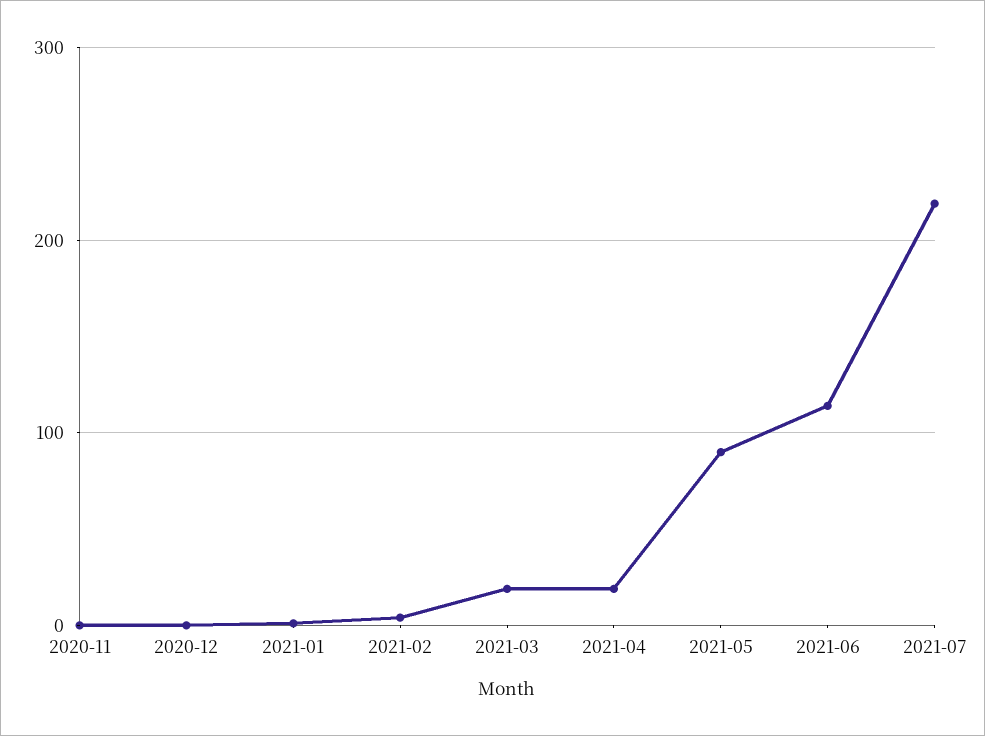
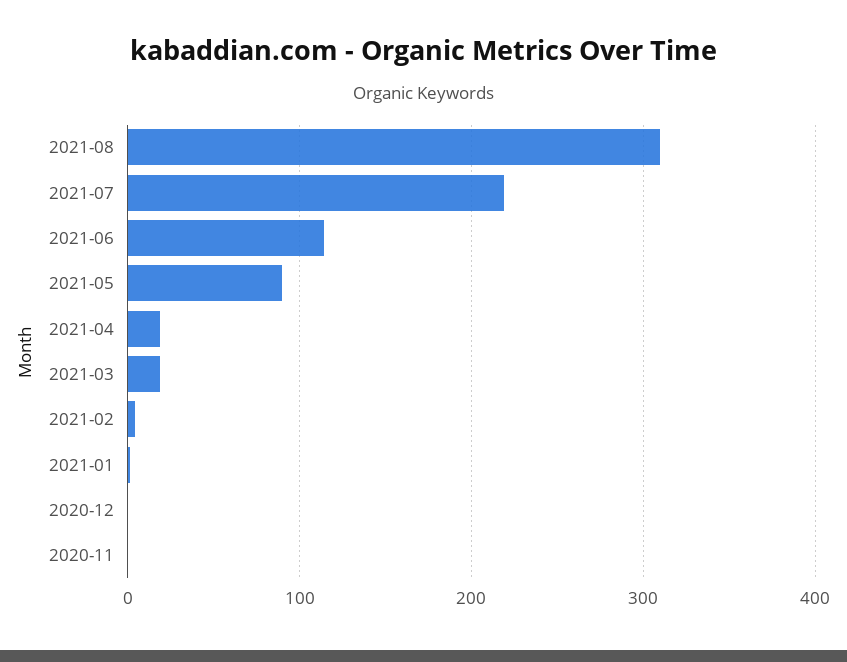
2021-08: none -> 310

